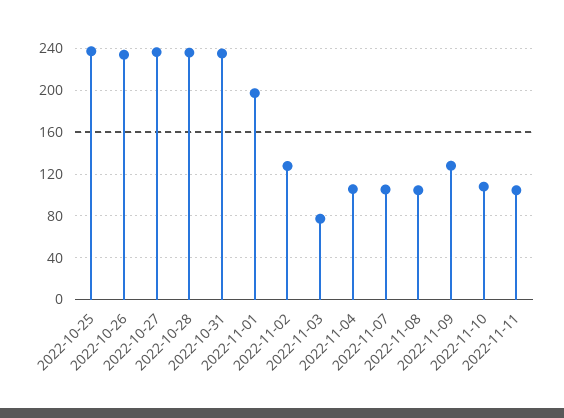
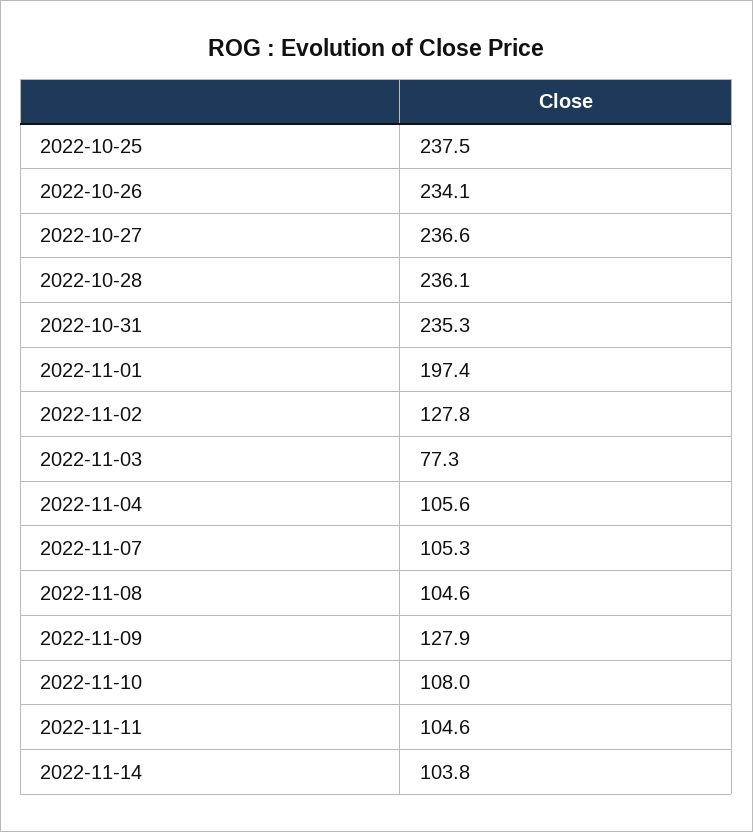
2022-11-14: none -> 103.8

